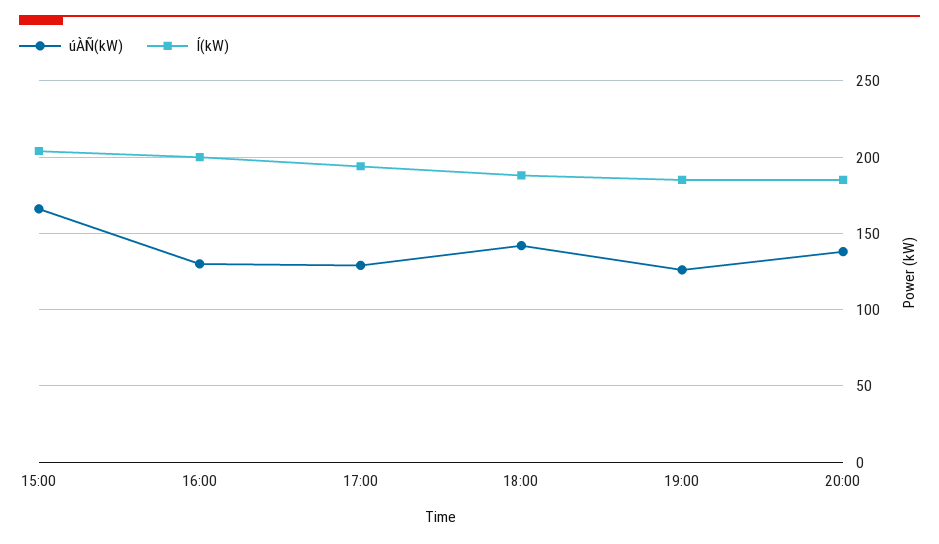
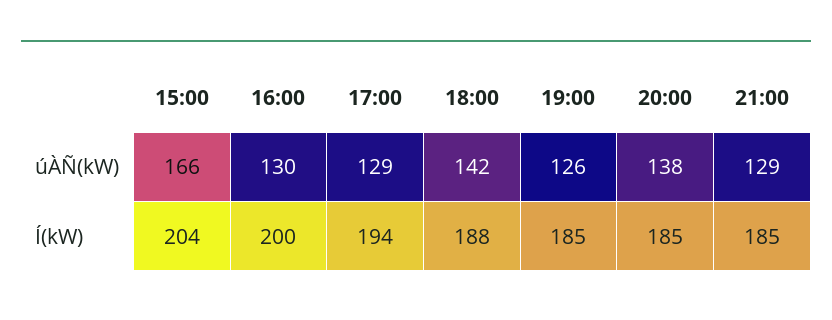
úÀÑ(kW), 21:00: none -> 129
Í(kW), 21:00: none -> 185

